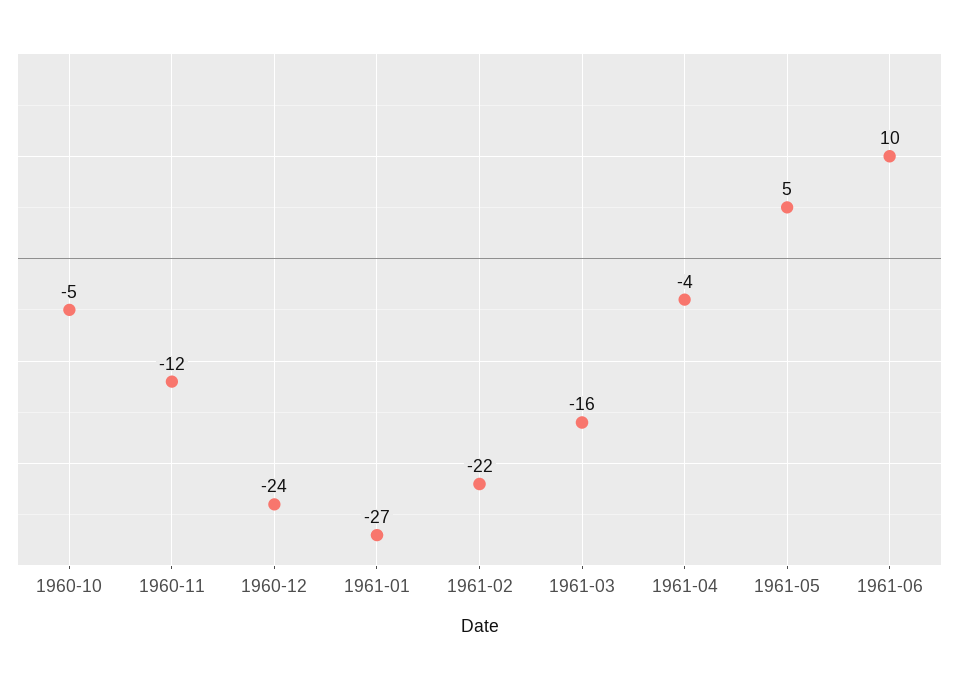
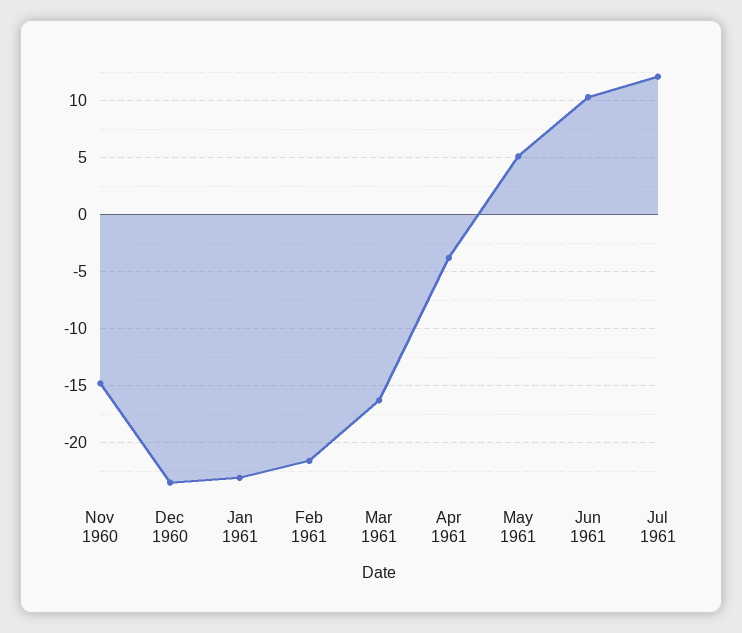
1960-10: -5 -> none
1960-11: -12 -> -15
1961-01: -27 -> -23
Jul 1961: none -> 12

